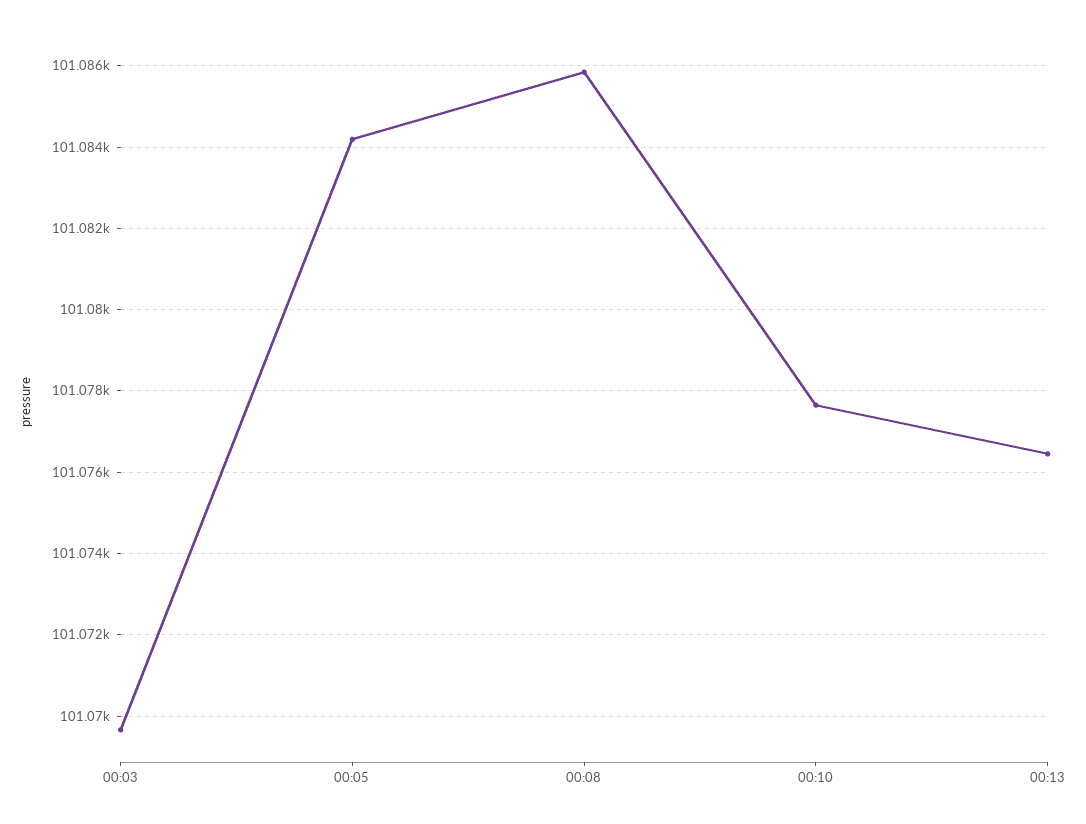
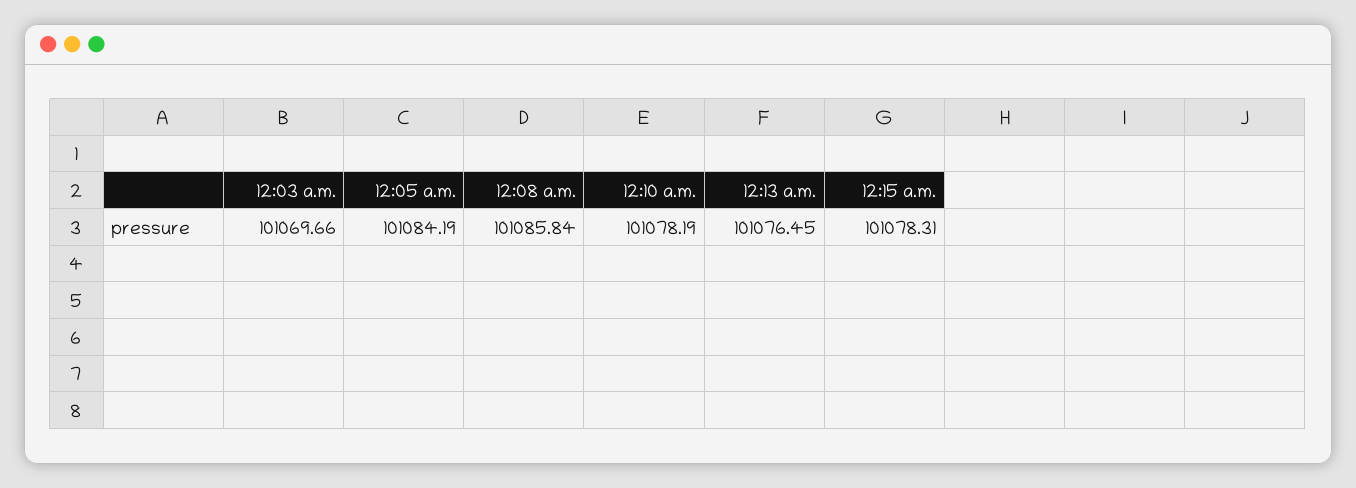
00:10: 101077.6 -> 101078.19
12:15 a.m.: none -> 101078.31

